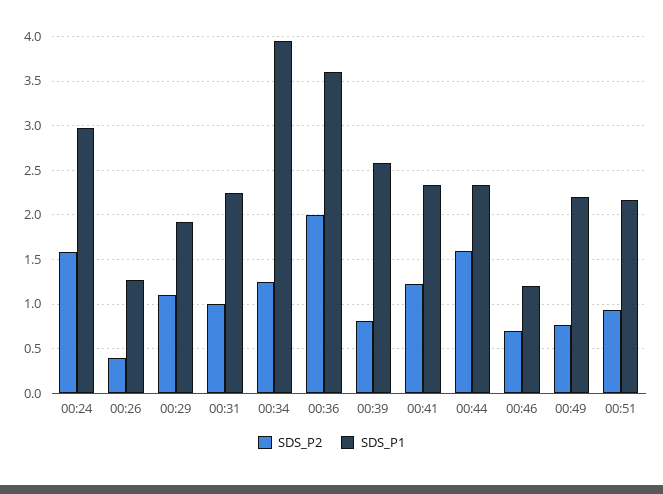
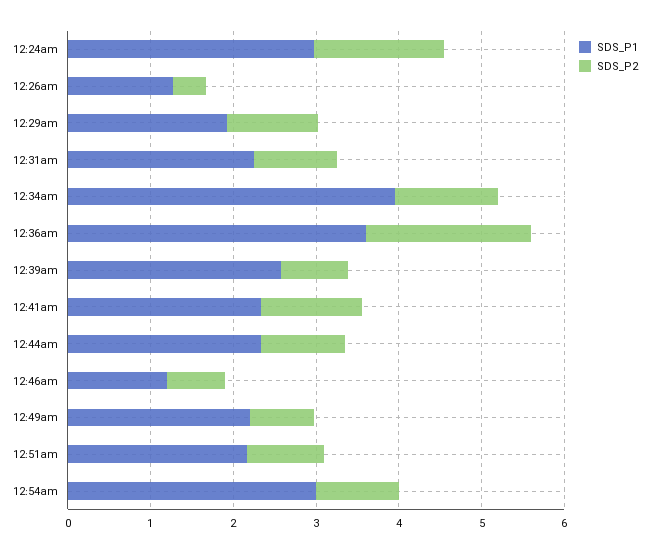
SDS_P2, 00:44: 1.6 -> 1
SDS_P1, 12:54am: none -> 3
SDS_P2, 12:54am: none -> 1

